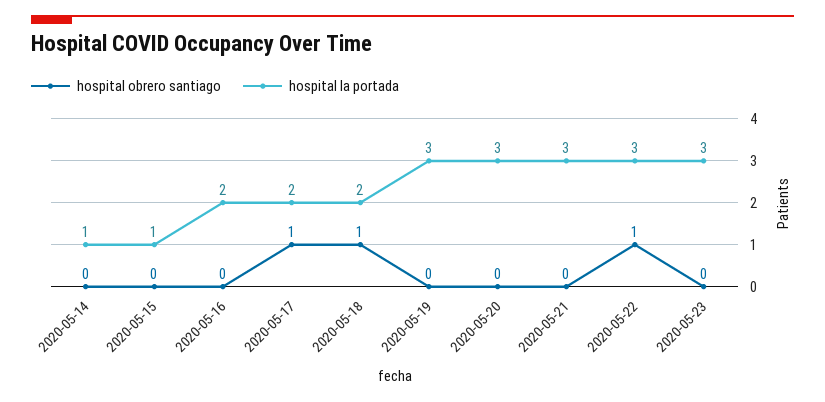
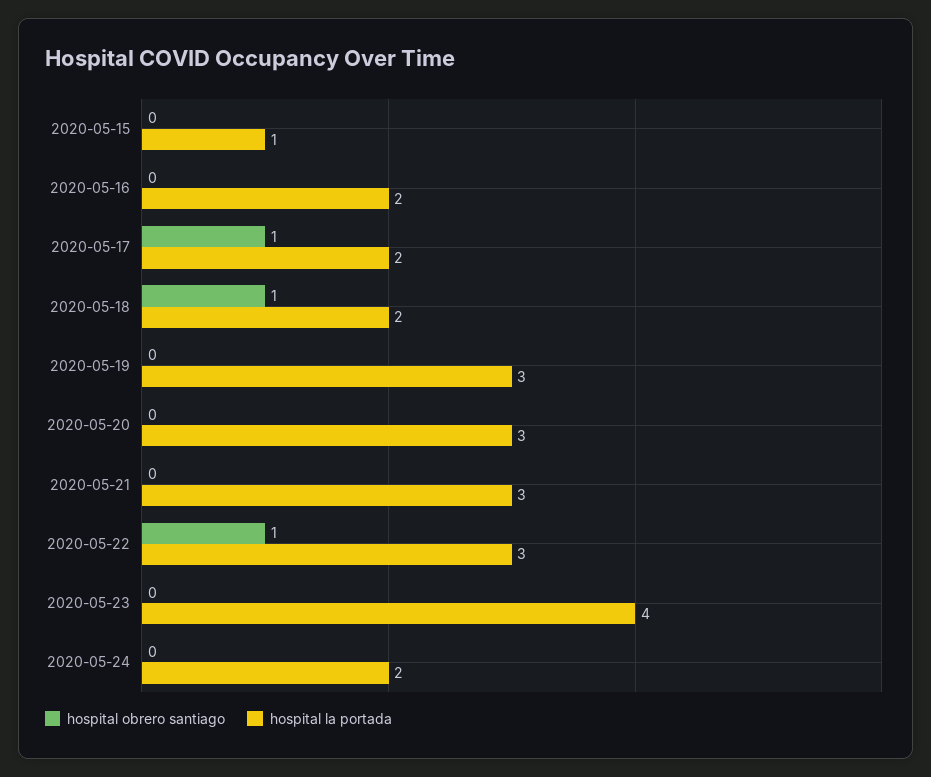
hospital obrero santiago, 2020-05-14: 0 -> none
hospital la portada, 2020-05-14: 1 -> none
hospital la portada, 2020-05-23: 3 -> 4
hospital obrero santiago, 2020-05-24: none -> 0
hospital la portada, 2020-05-24: none -> 2

